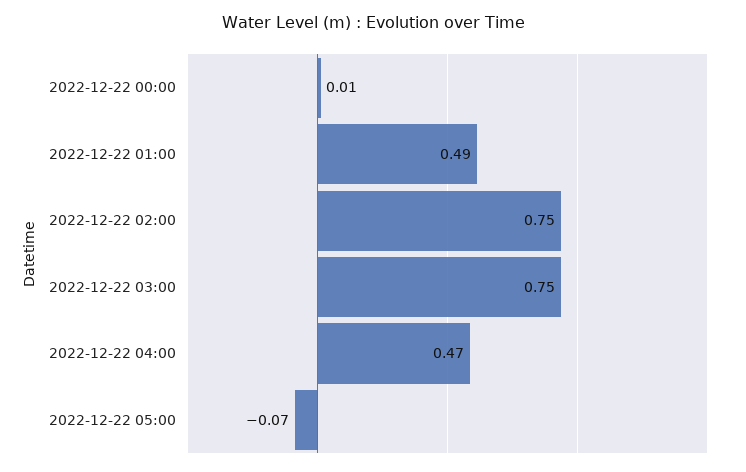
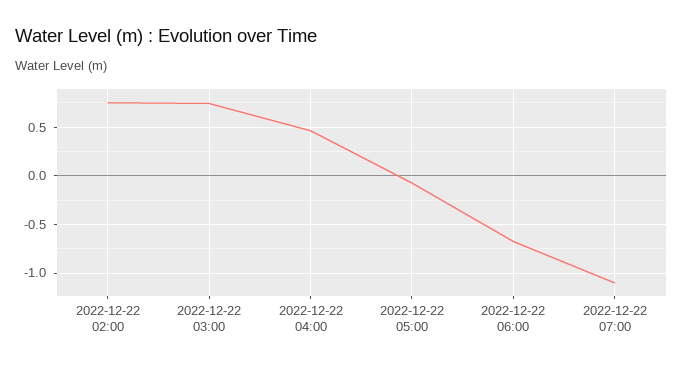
2022-12-22 00:00: 0.01 -> none
2022-12-22 01:00: 0.49 -> none
2022-12-22 06:00: none -> -0.7
2022-12-22 07:00: none -> -1.1

